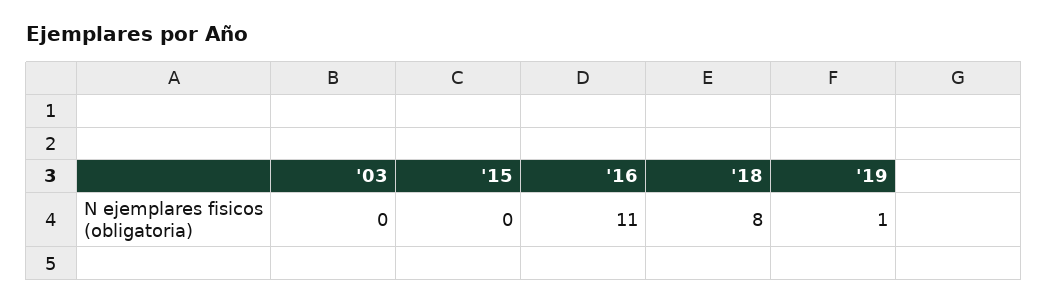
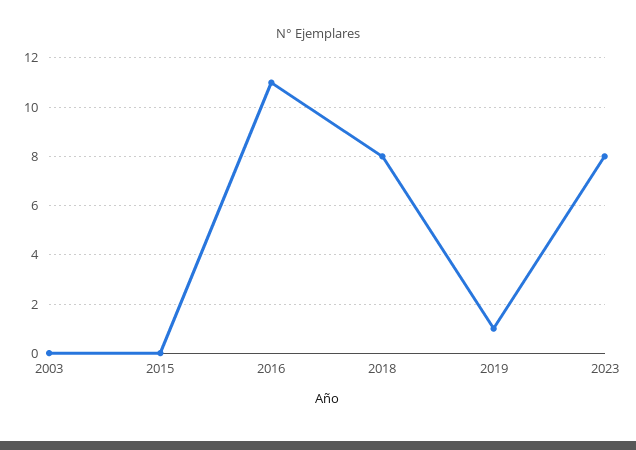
2023: none -> 8

